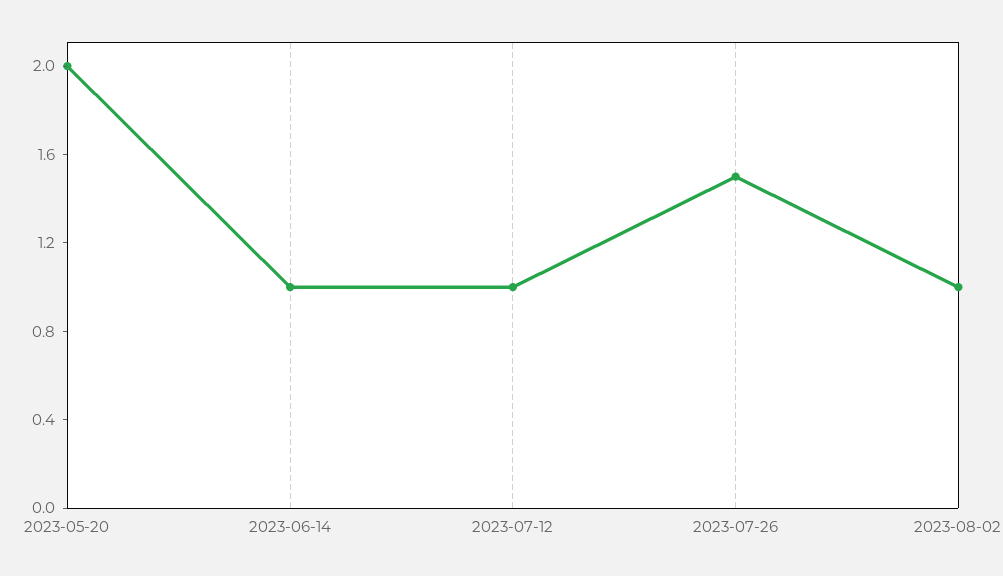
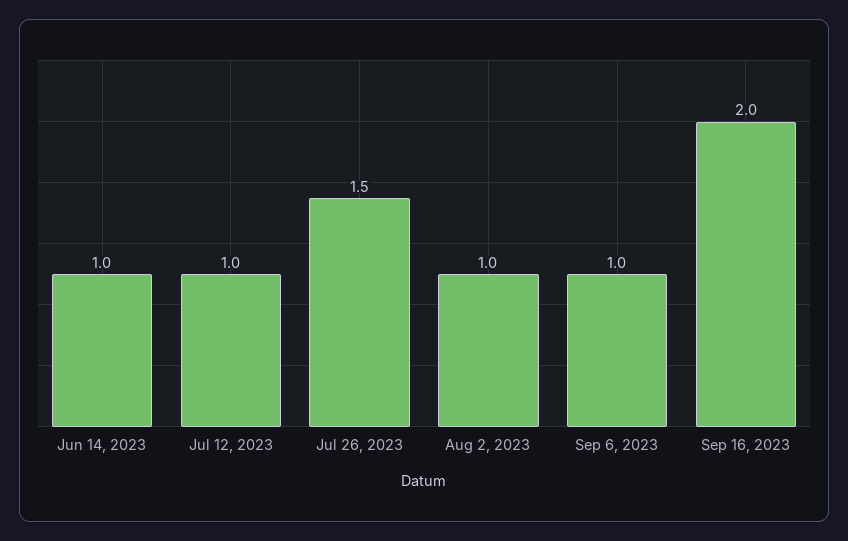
2023-05-20: 2 -> none
Sep 6, 2023: none -> 1
Sep 16, 2023: none -> 2

